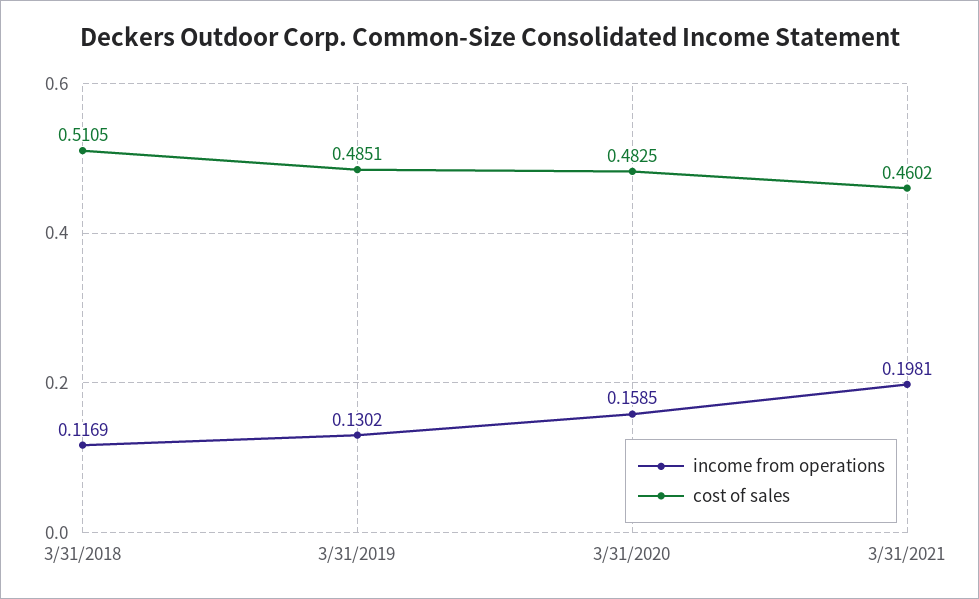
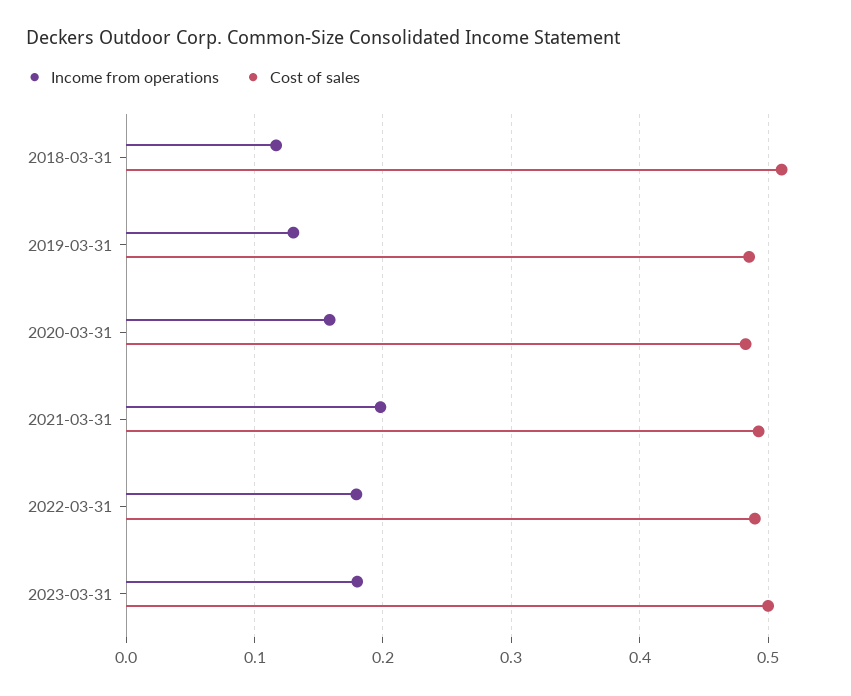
cost of sales, 3/31/2021: 0.4602 -> 0.49
income from operations, 2022-03-31: none -> 0.18
cost of sales, 2022-03-31: none -> 0.49
income from operations, 2023-03-31: none -> 0.18
cost of sales, 2023-03-31: none -> 0.5

